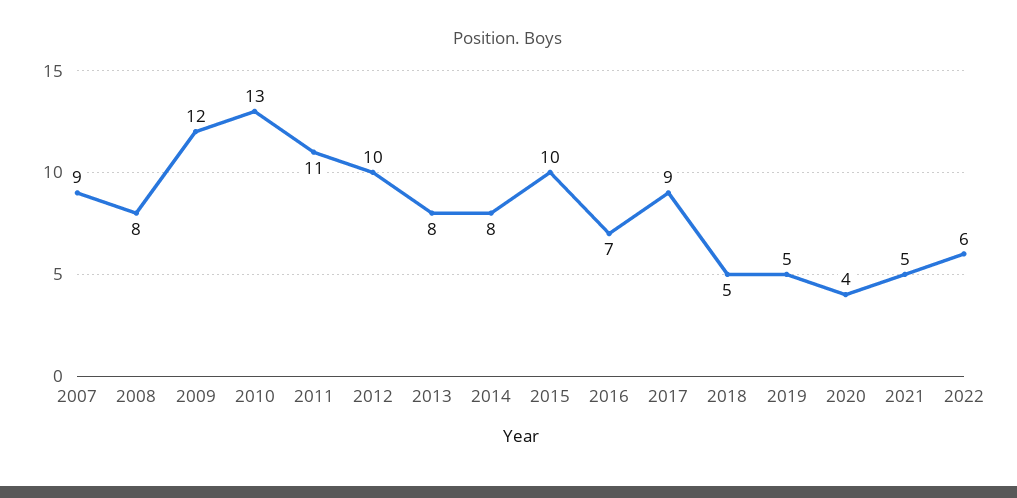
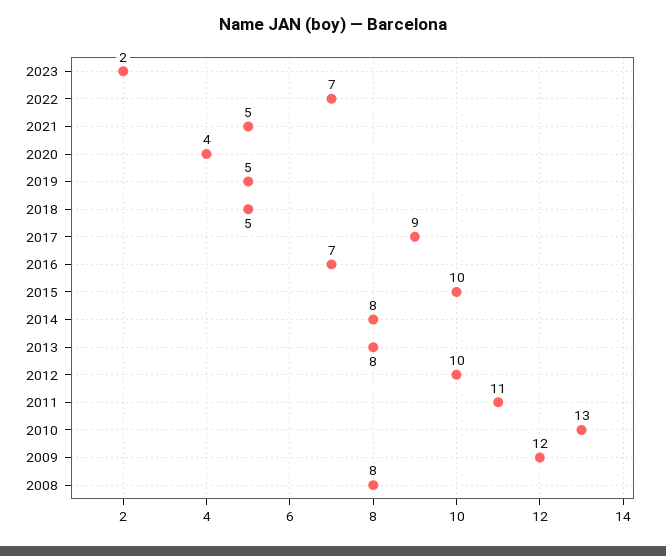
2007: 9 -> none
2022: 6 -> 7
2023: none -> 2

